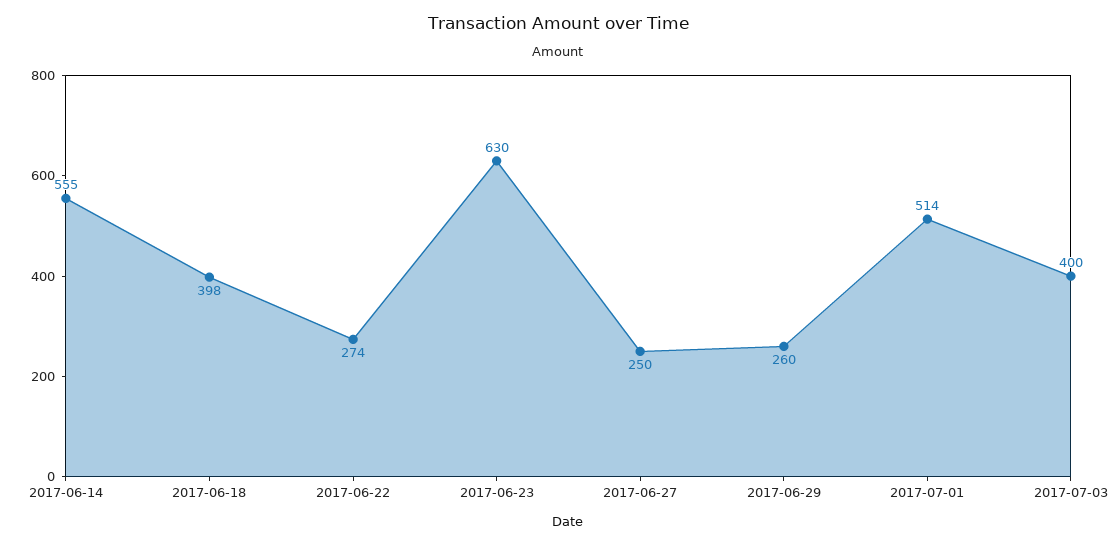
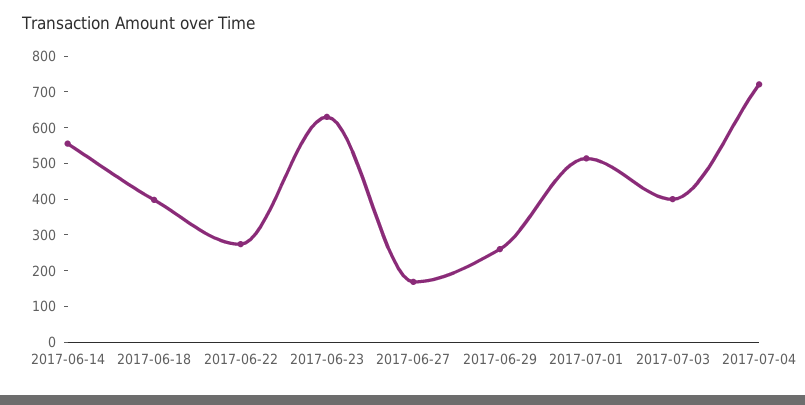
2017-06-27: 250 -> 175
2017-07-04: none -> 725

